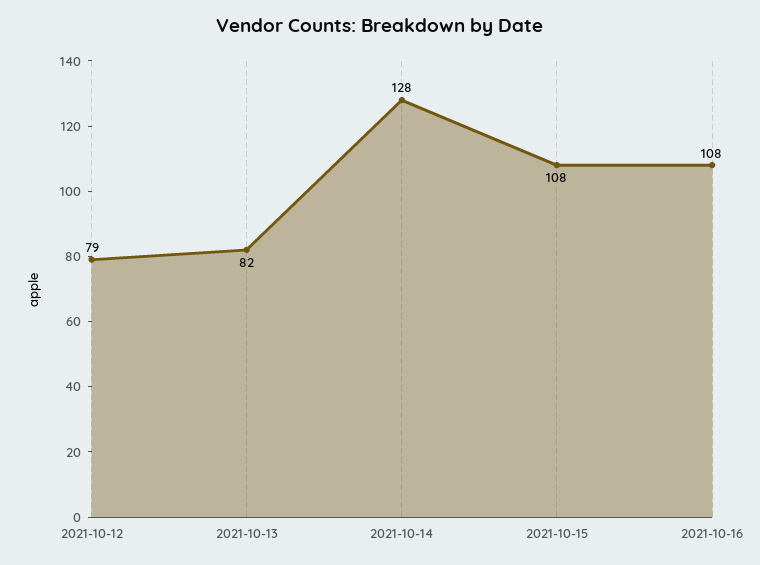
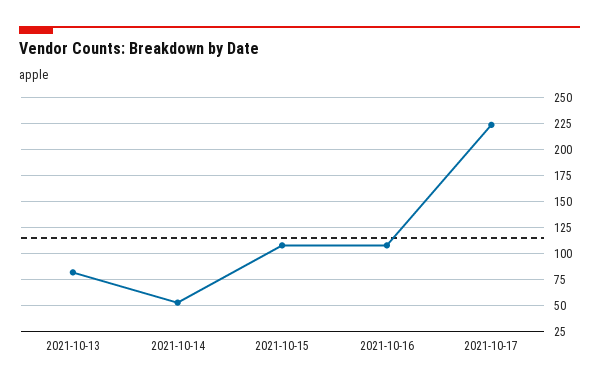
2021-10-12: 79 -> none
2021-10-14: 128 -> 50
2021-10-17: none -> 225

